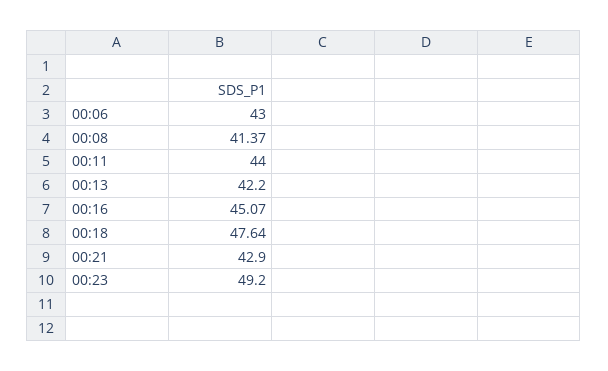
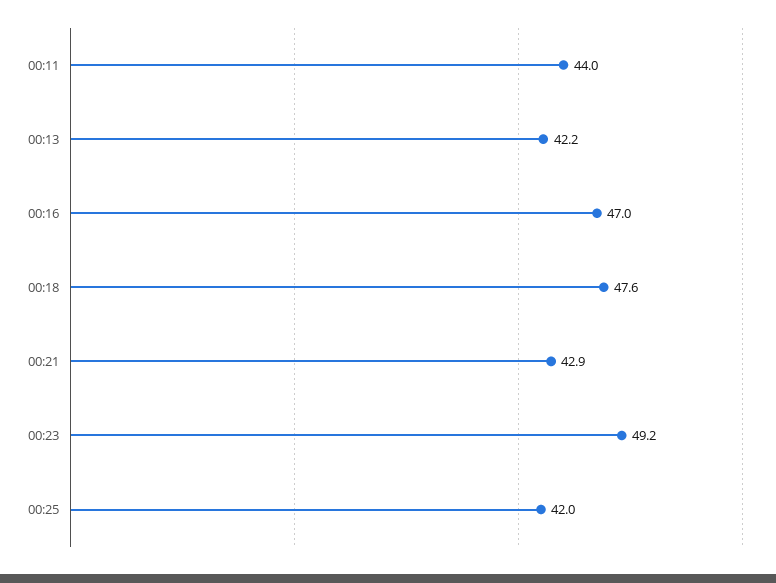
00:06: 43 -> none
00:08: 41.37 -> none
00:16: 45.07 -> 47
00:25: none -> 42

